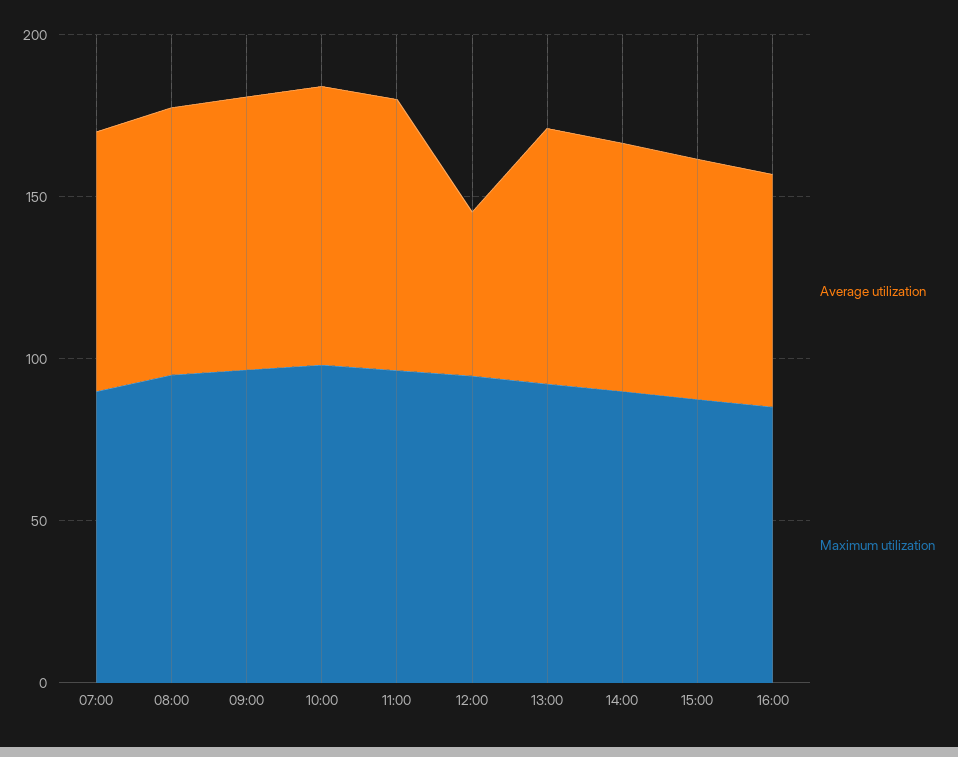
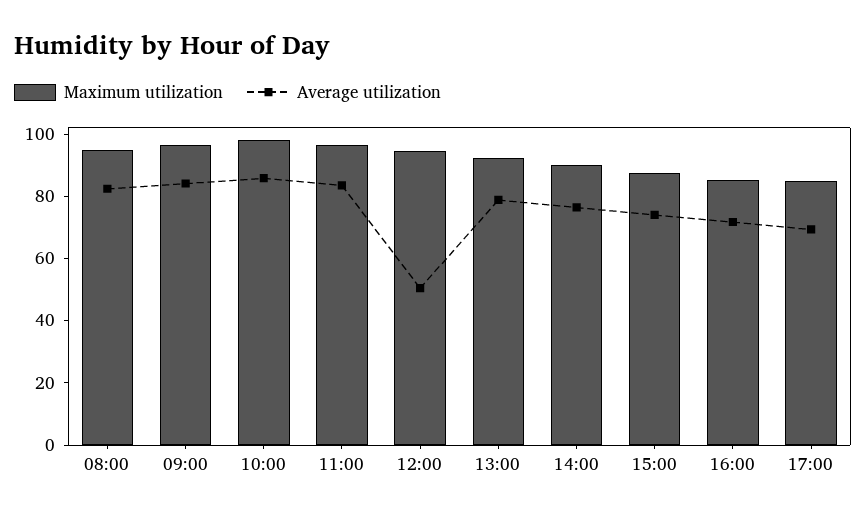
Average utilization, 07:00: 80 -> none
Maximum utilization, 07:00: 90 -> none
Maximum utilization, 17:00: none -> 85
Average utilization, 17:00: none -> 70

